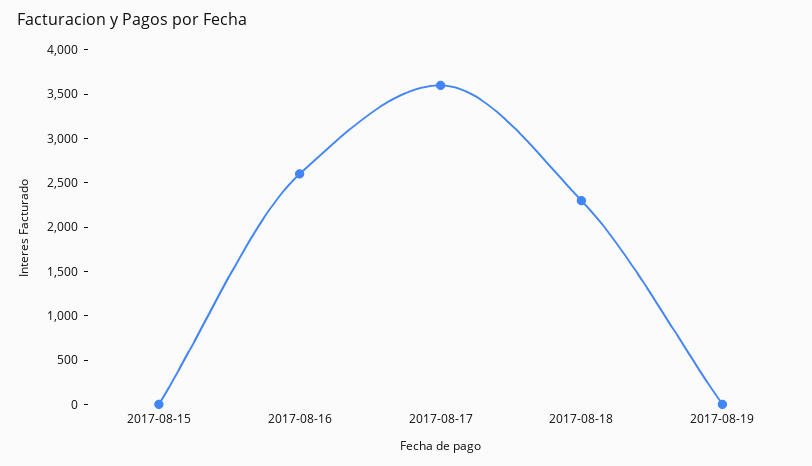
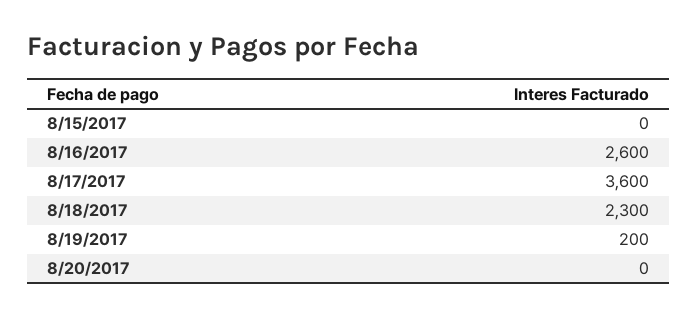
2017-08-19: 0 -> 200
8/20/2017: none -> 0

